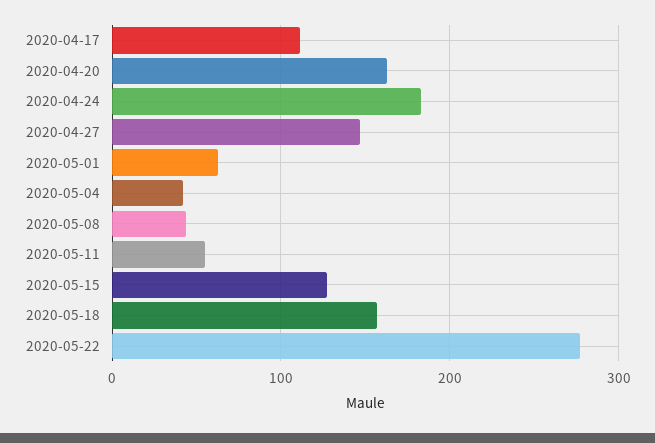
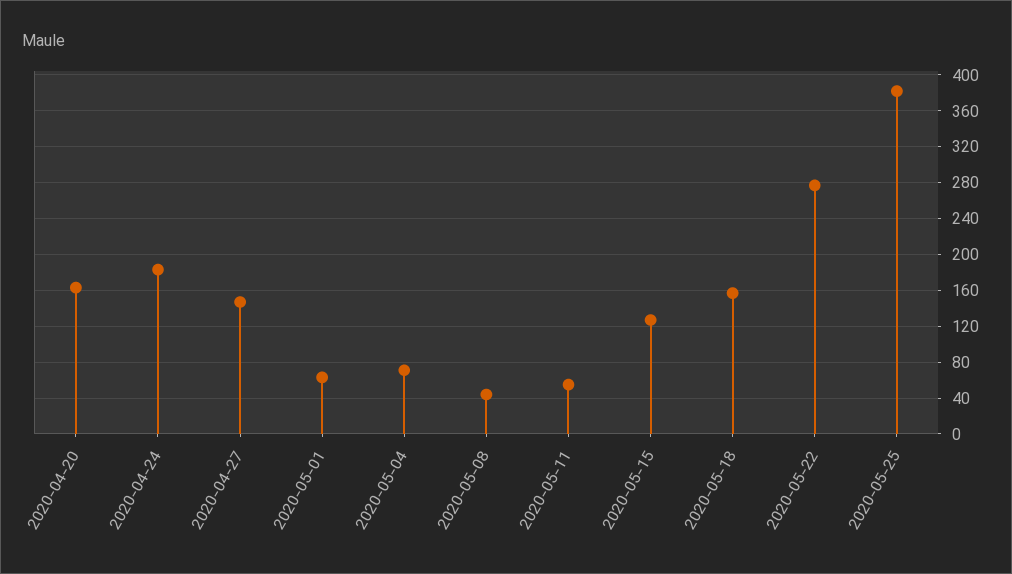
2020-04-17: 110 -> none
2020-05-04: 40 -> 70
2020-05-25: none -> 380

